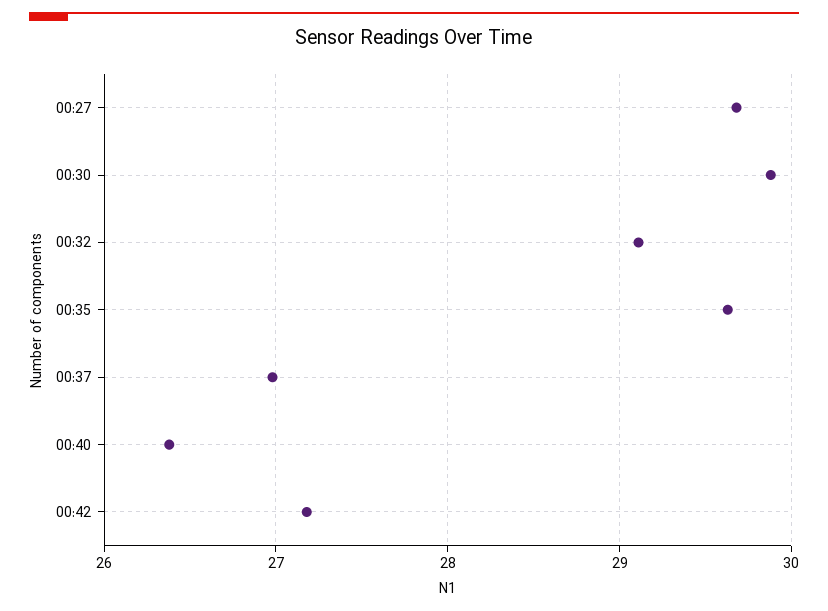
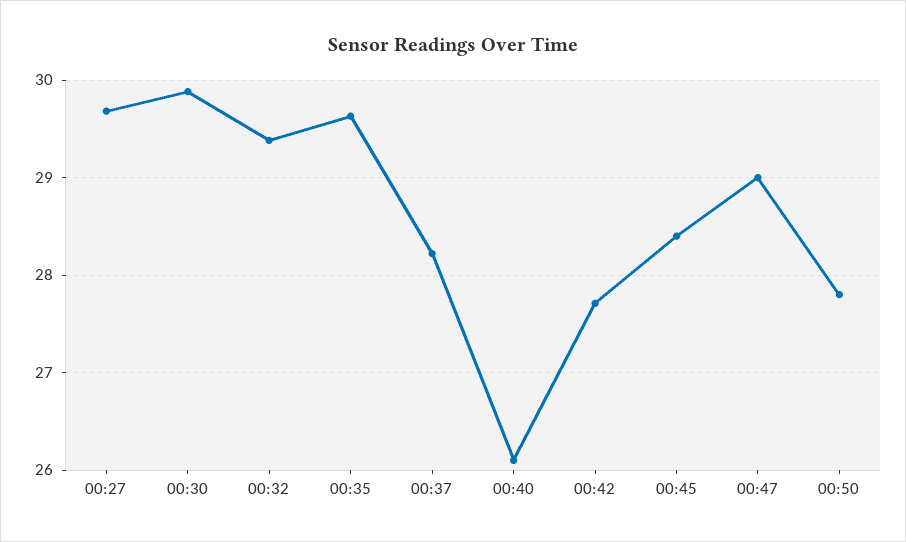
00:32: 29.1 -> 29.4
00:37: 27 -> 28.2
00:40: 26.4 -> 26.1
00:42: 27.2 -> 27.7
00:45: none -> 28.4
00:47: none -> 29
00:50: none -> 27.8

